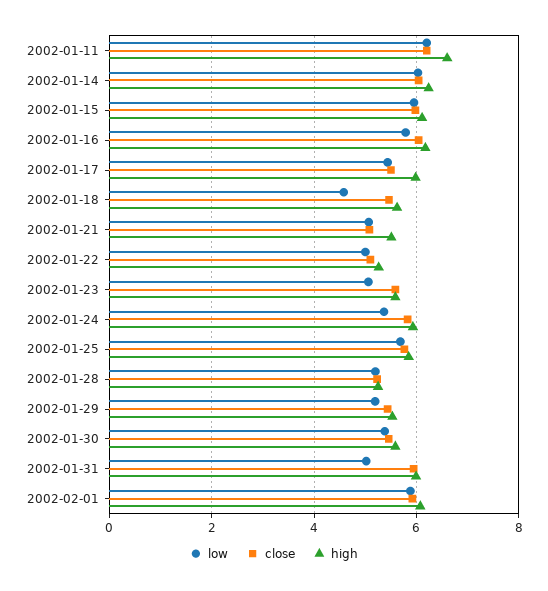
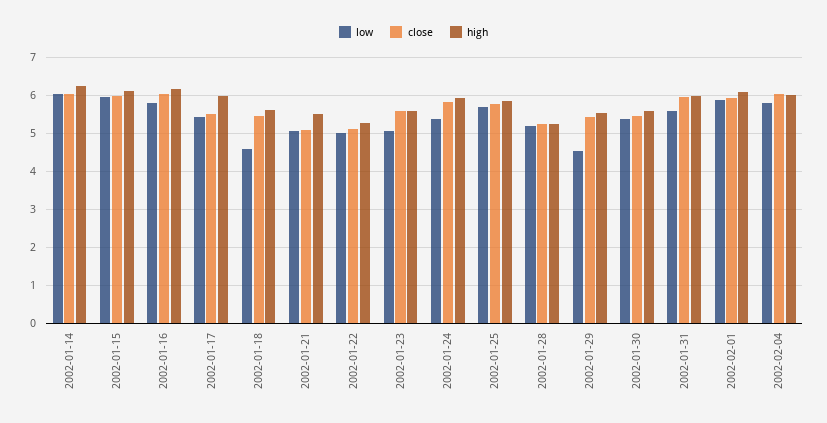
low, 2002-01-11: 6.2 -> none
close, 2002-01-11: 6.2 -> none
high, 2002-01-11: 6.6 -> none
low, 2002-01-29: 5.2 -> 4.6
low, 2002-01-31: 5 -> 5.6
low, 2002-02-04: none -> 5.8
close, 2002-02-04: none -> 6
high, 2002-02-04: none -> 6

